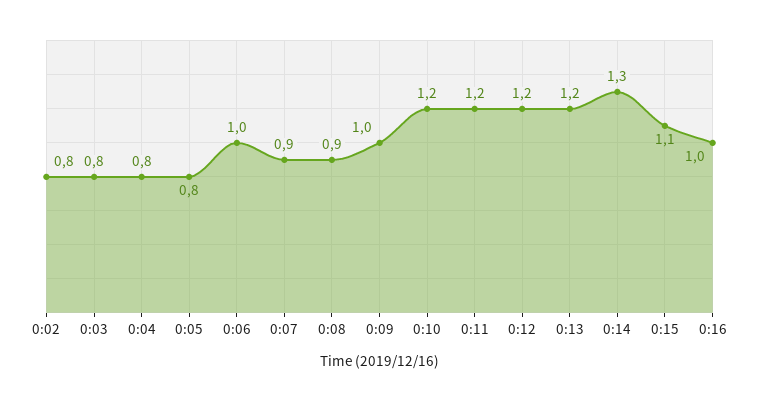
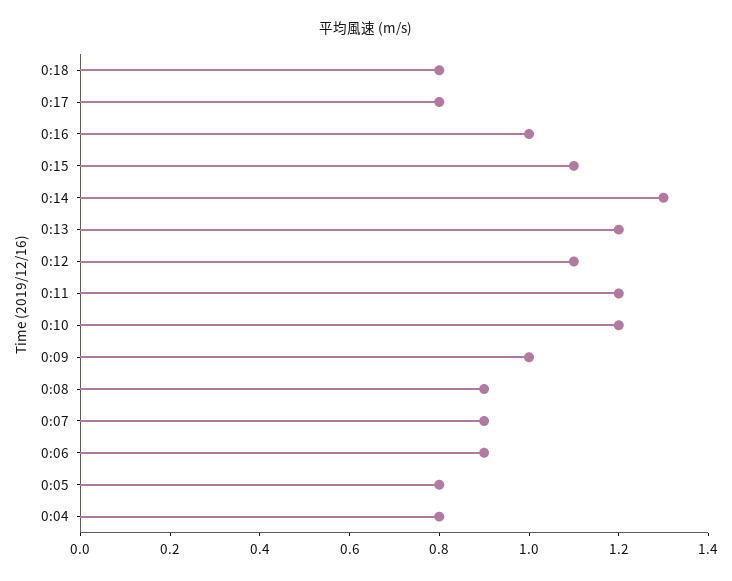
0:02: 0.8 -> none
0:03: 0.8 -> none
0:06: 1 -> 0.9
0:12: 1.2 -> 1.1
0:18: none -> 0.8
0:17: none -> 0.8

